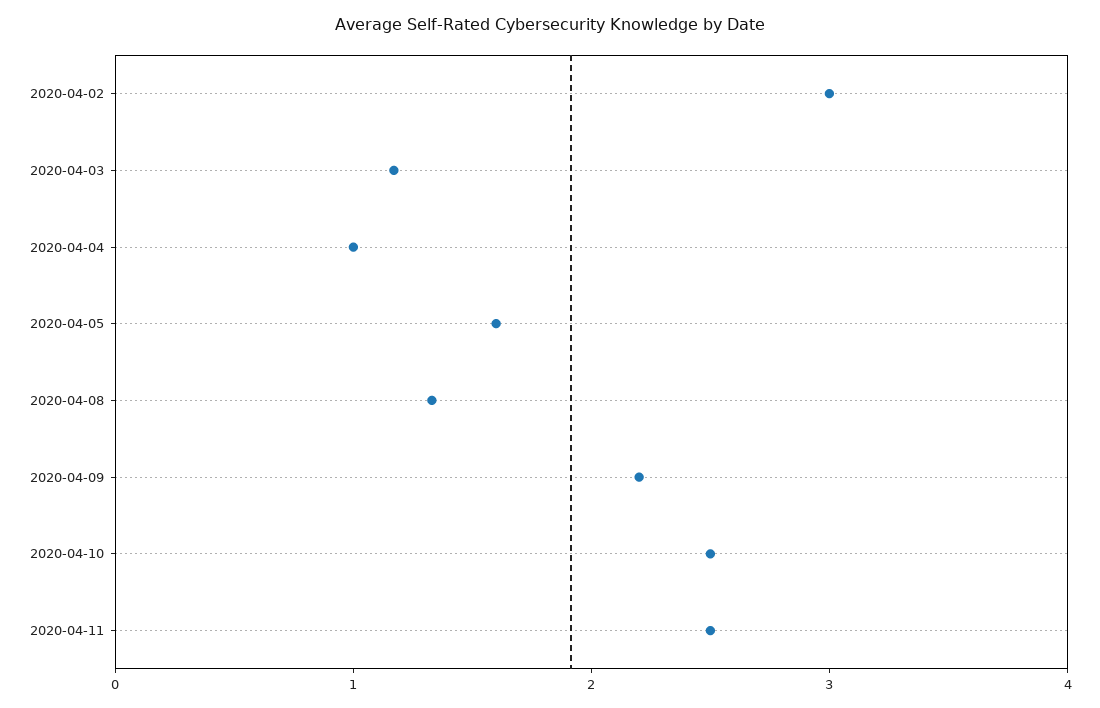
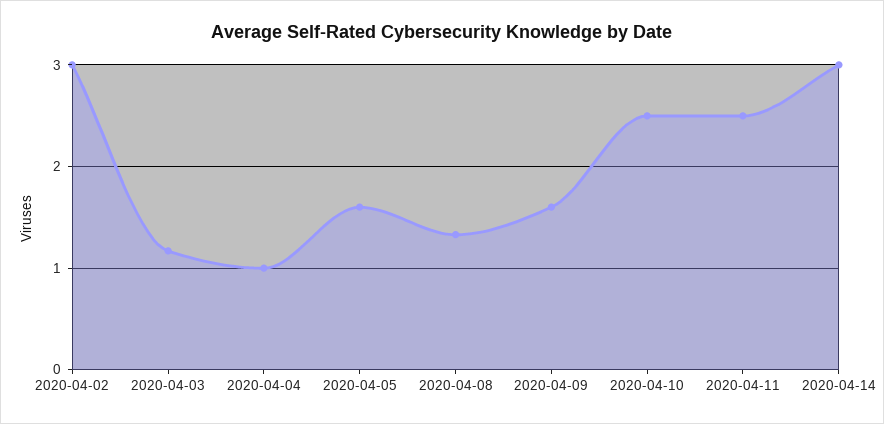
2020-04-09: 2.2 -> 1.6
2020-04-14: none -> 3

